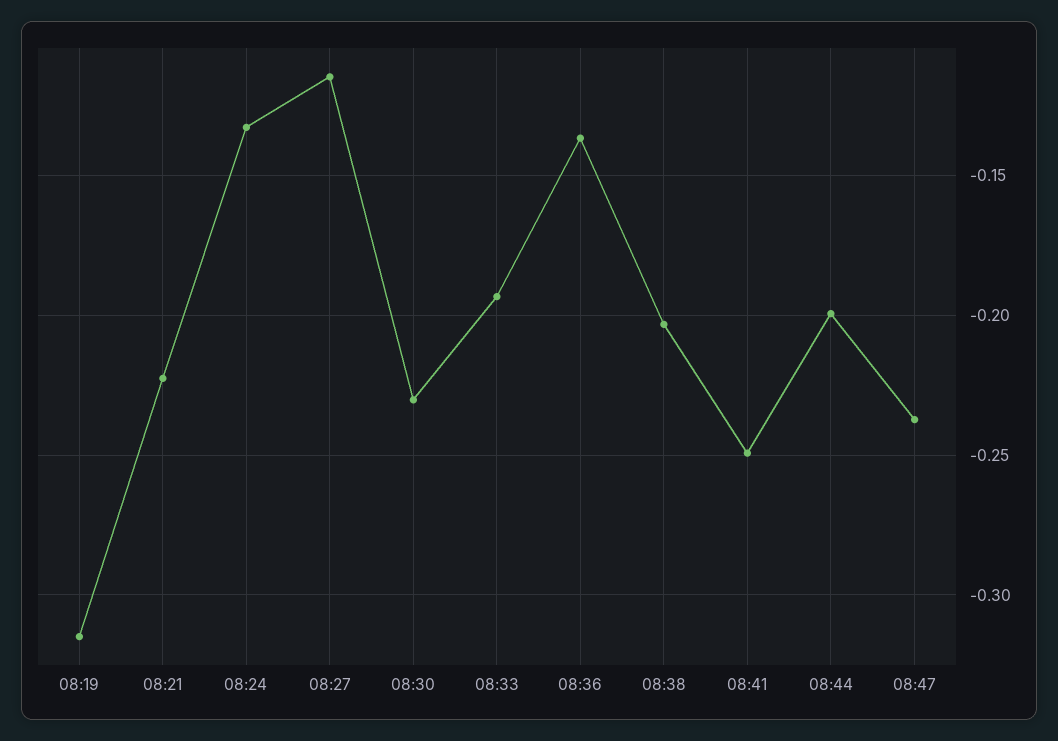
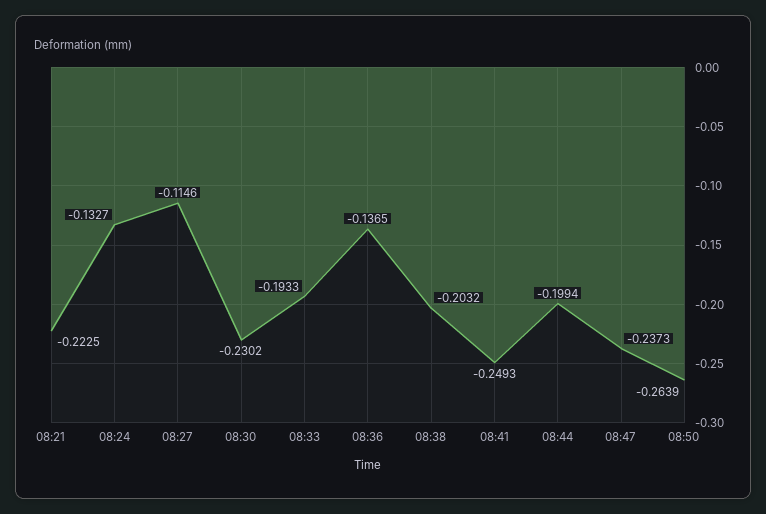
08:19: -0.315 -> none
08:50: none -> -0.2639

